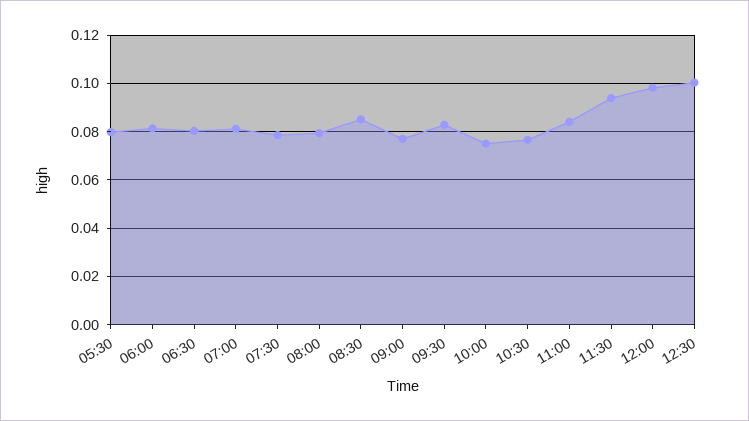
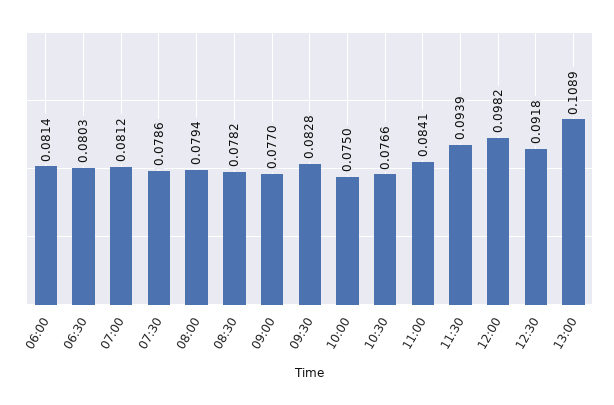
05:30: 0.08 -> none
08:30: 0.085 -> 0.0782
12:30: 0.1 -> 0.0918
13:00: none -> 0.1089

